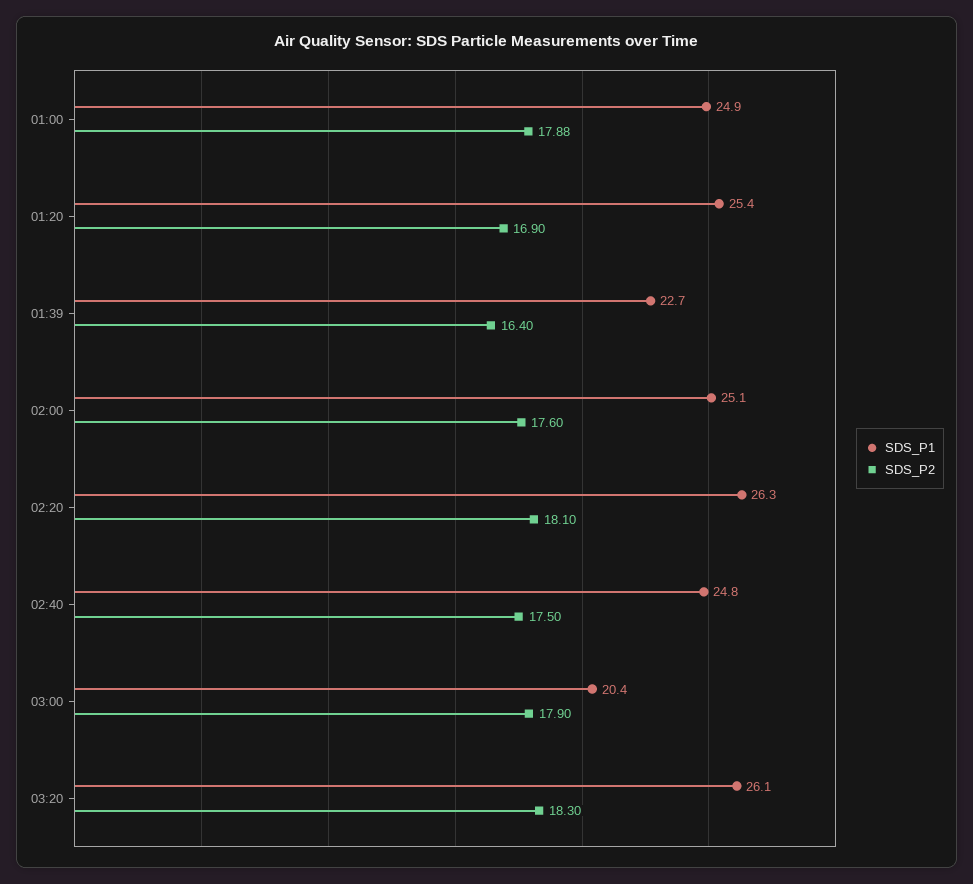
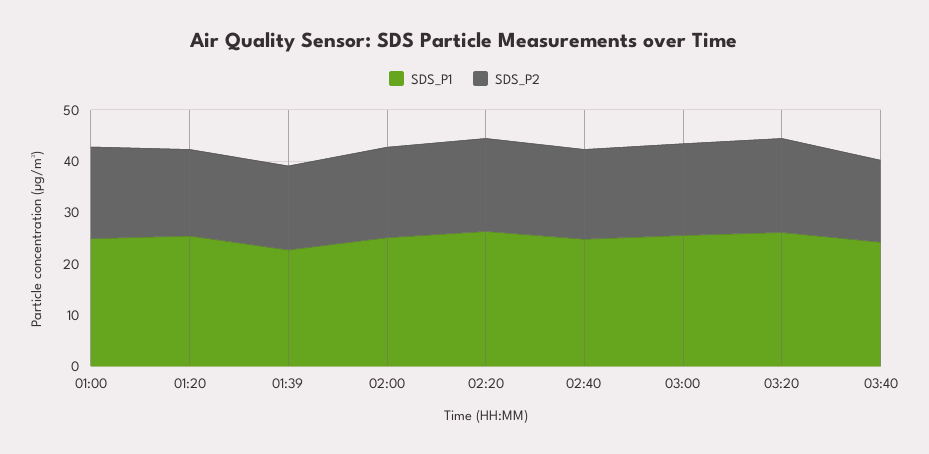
SDS_P1, 03:00: 20.4 -> 26
SDS_P1, 03:40: none -> 24
SDS_P2, 03:40: none -> 16

